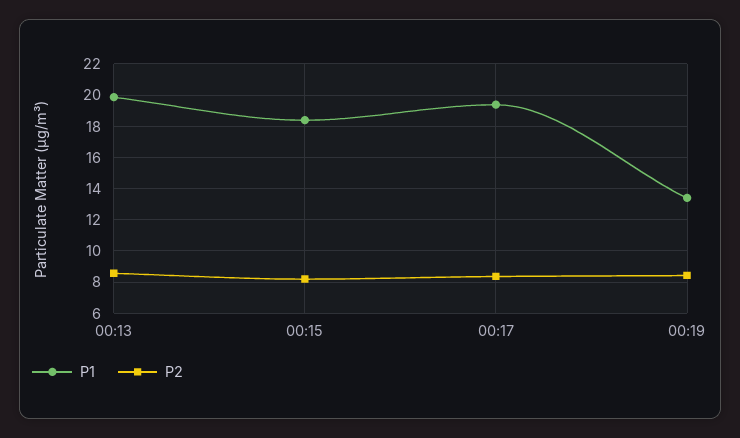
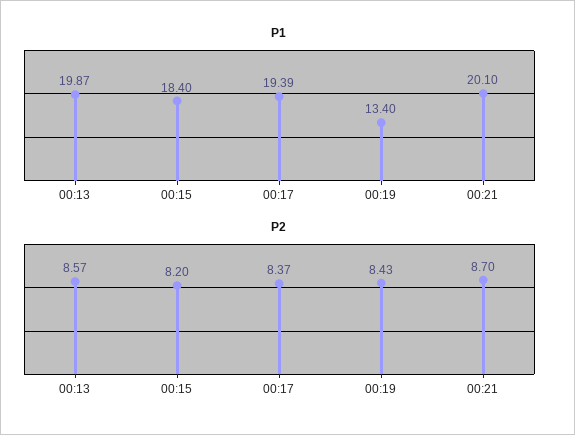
P1, 00:21: none -> 20.1
P2, 00:21: none -> 8.7

